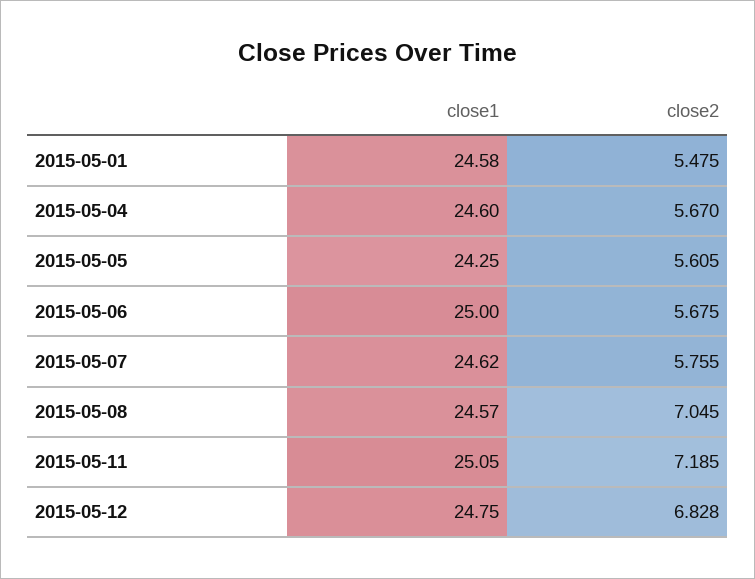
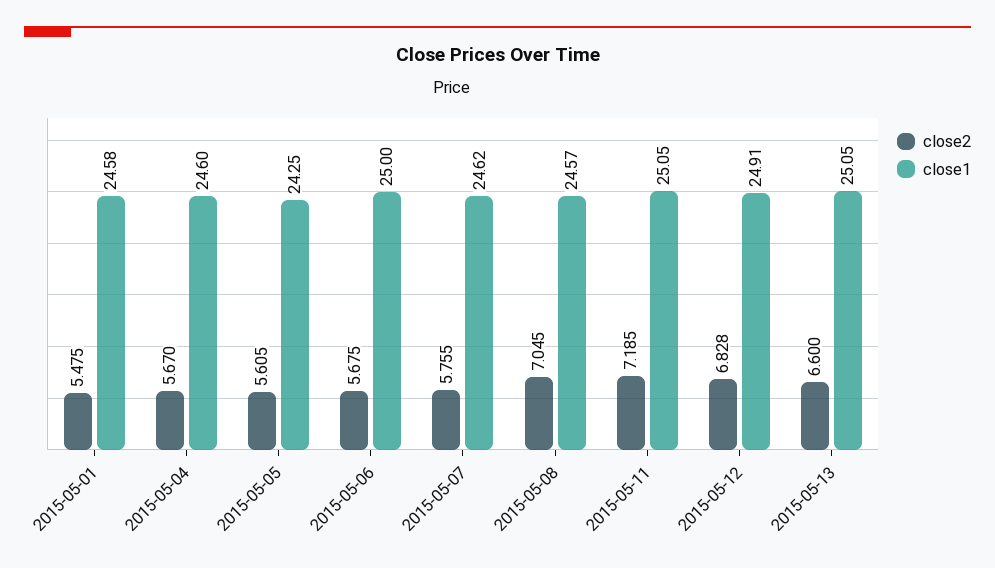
close1, 2015-05-12: 24.75 -> 24.91
close2, 2015-05-13: none -> 6.6
close1, 2015-05-13: none -> 25.05

